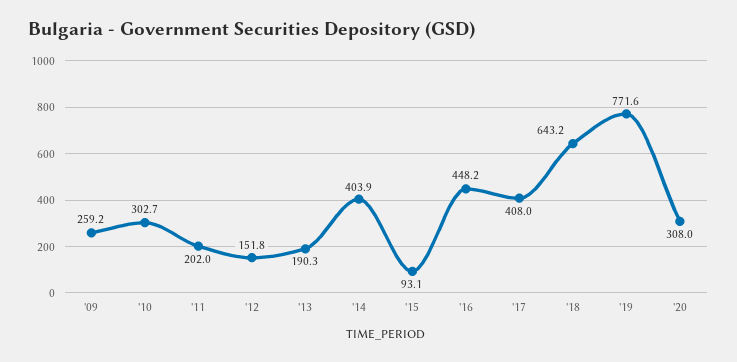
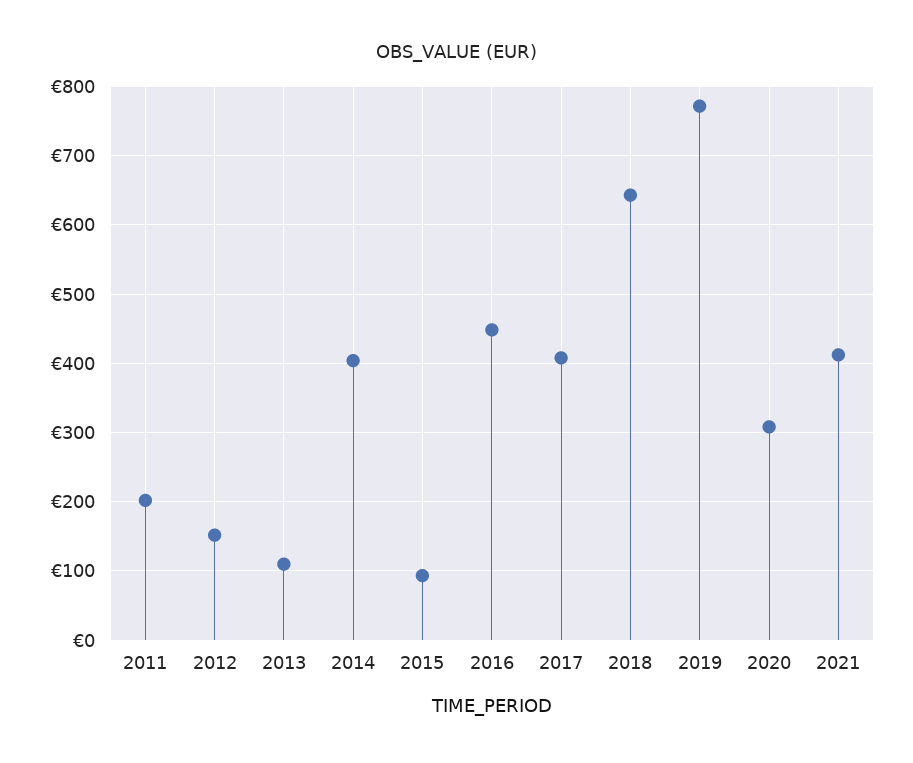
'09: 259.2 -> none
'10: 302.7 -> none
'13: 190.3 -> 110
2021: none -> 410

